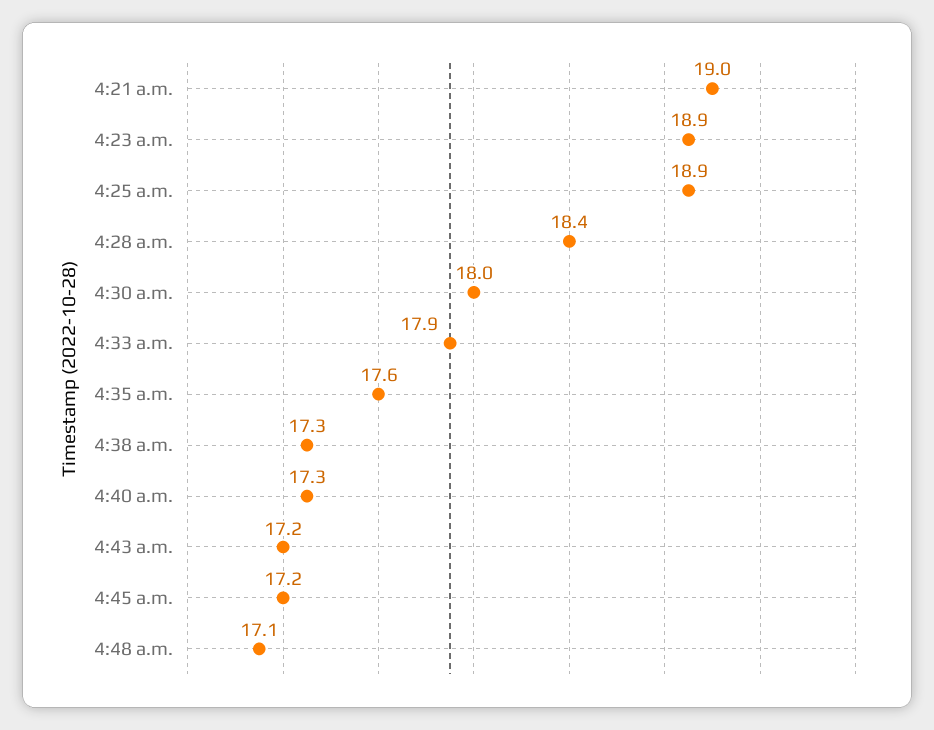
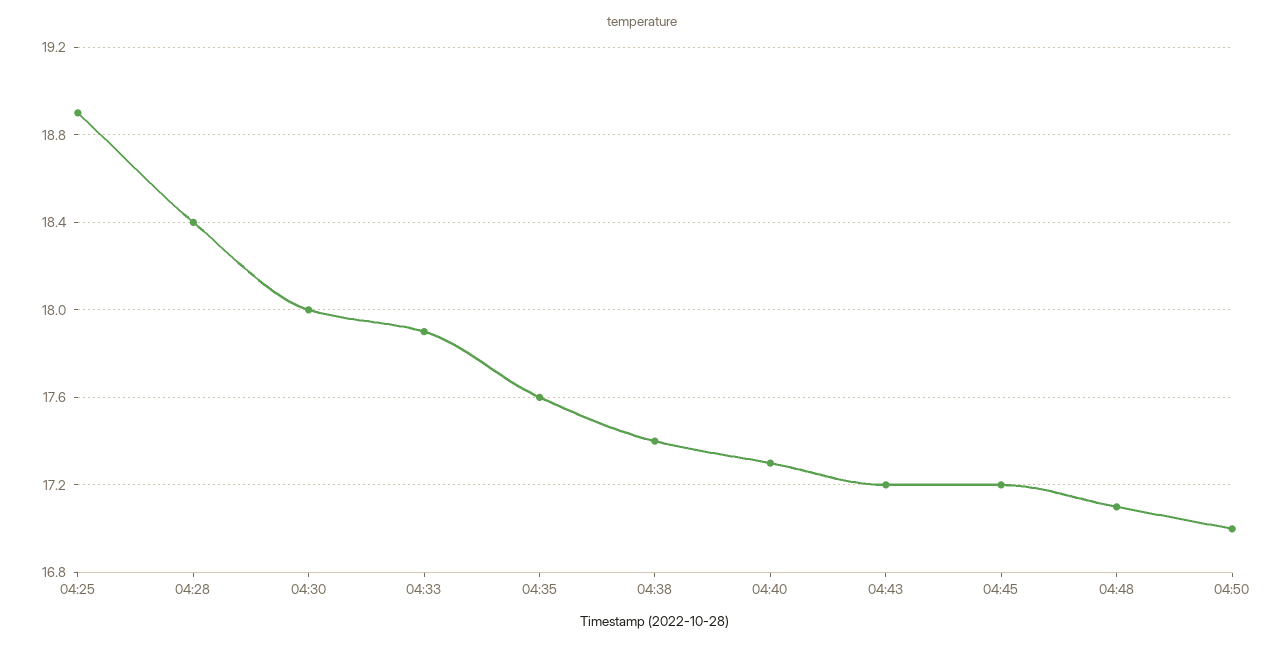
4:21 a.m.: 19 -> none
4:23 a.m.: 18.9 -> none
4:38 a.m.: 17.3 -> 17.4
04:50: none -> 17

